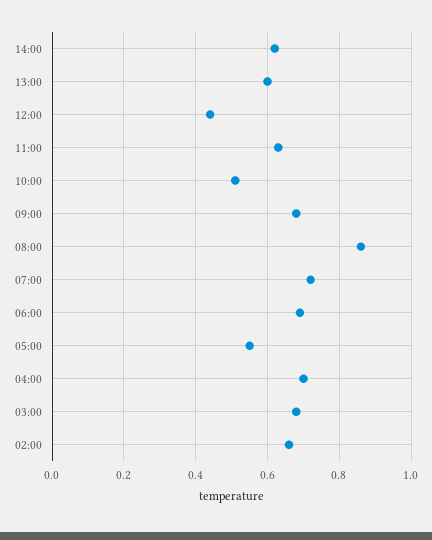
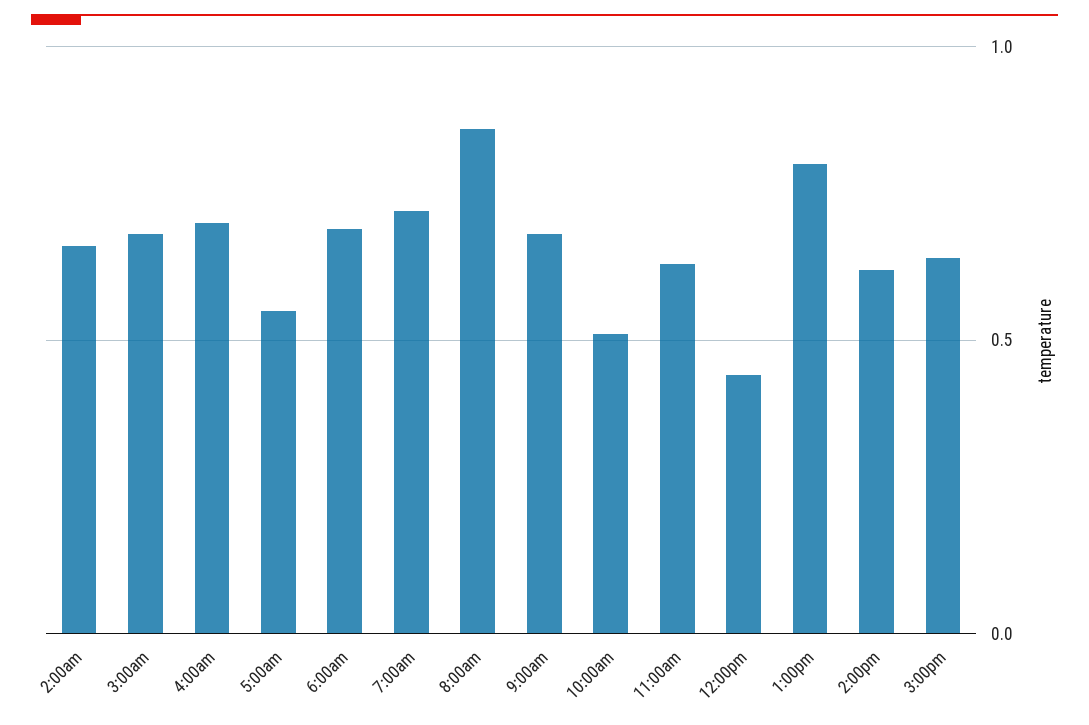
13:00: 0.6 -> 0.8
3:00pm: none -> 0.65

